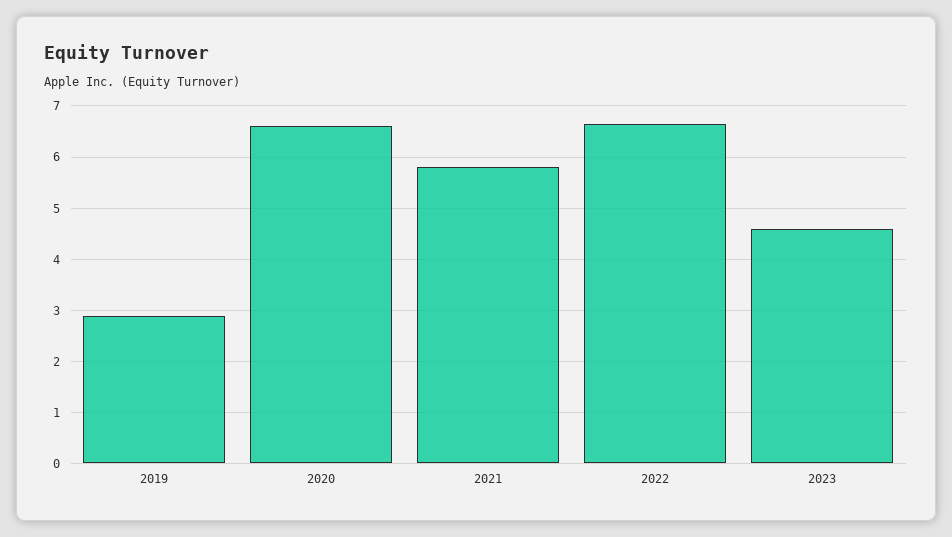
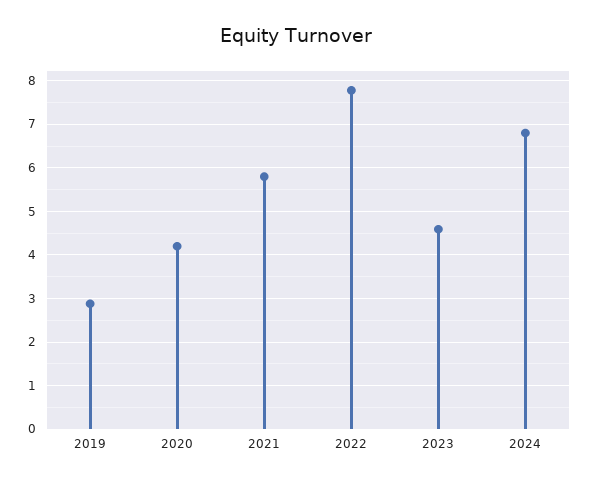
2020: 6.6 -> 4.2
2022: 6.6 -> 7.8
2024: none -> 6.8

